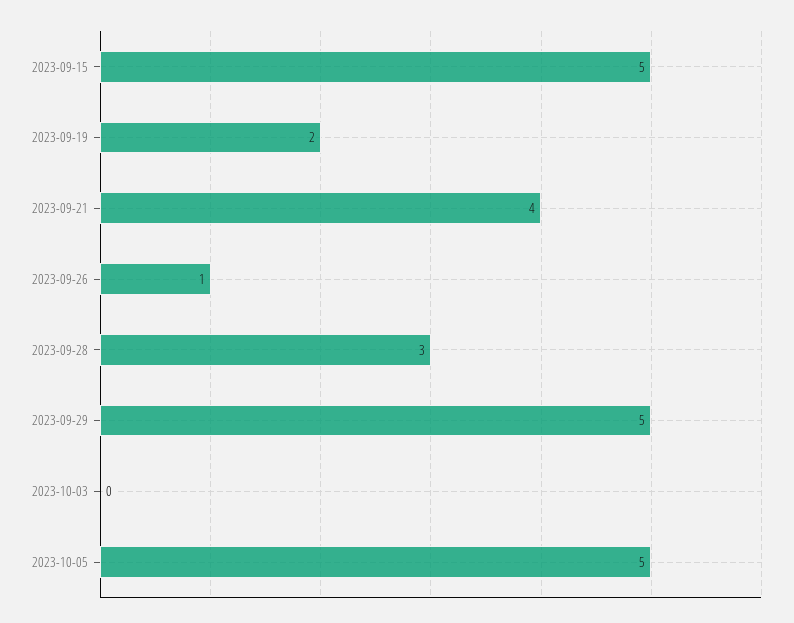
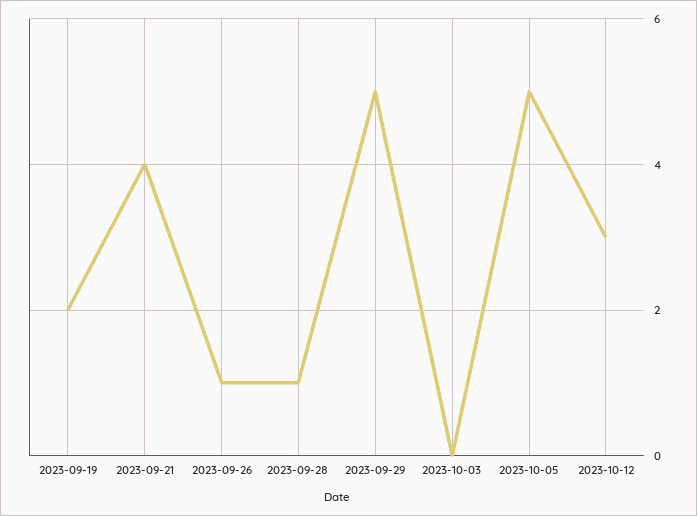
2023-09-15: 5 -> none
2023-09-28: 3 -> 1
2023-10-12: none -> 3

